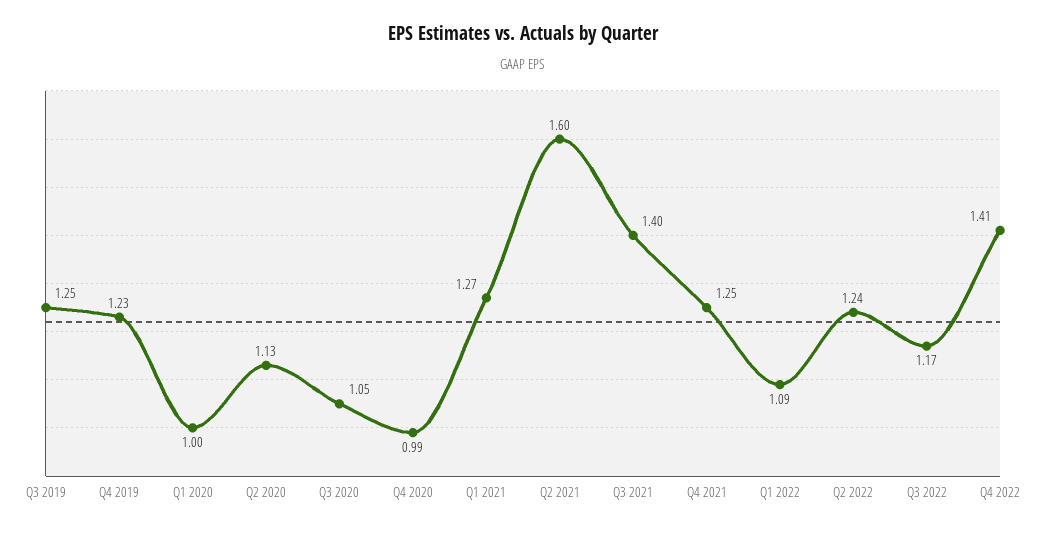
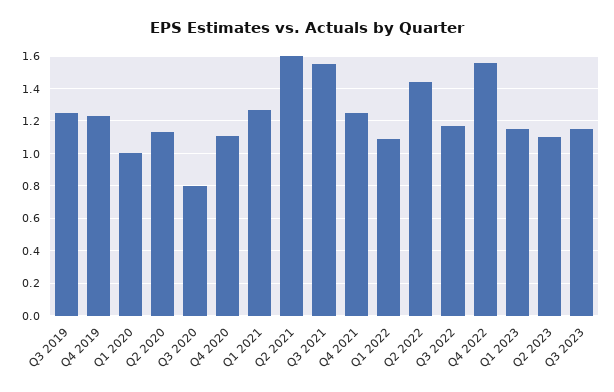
Q3 2020: 1.05 -> 0.8
Q4 2020: 0.99 -> 1.1
Q3 2021: 1.4 -> 1.55
Q2 2022: 1.24 -> 1.45
Q4 2022: 1.41 -> 1.55
Q1 2023: none -> 1.15
Q2 2023: none -> 1.1
Q3 2023: none -> 1.15

